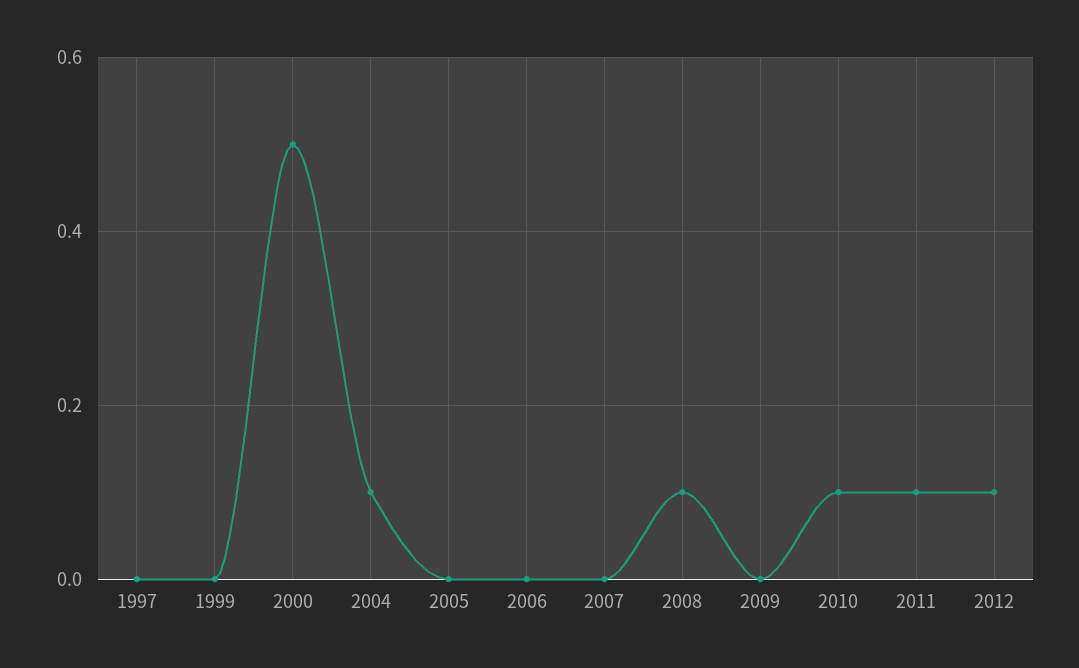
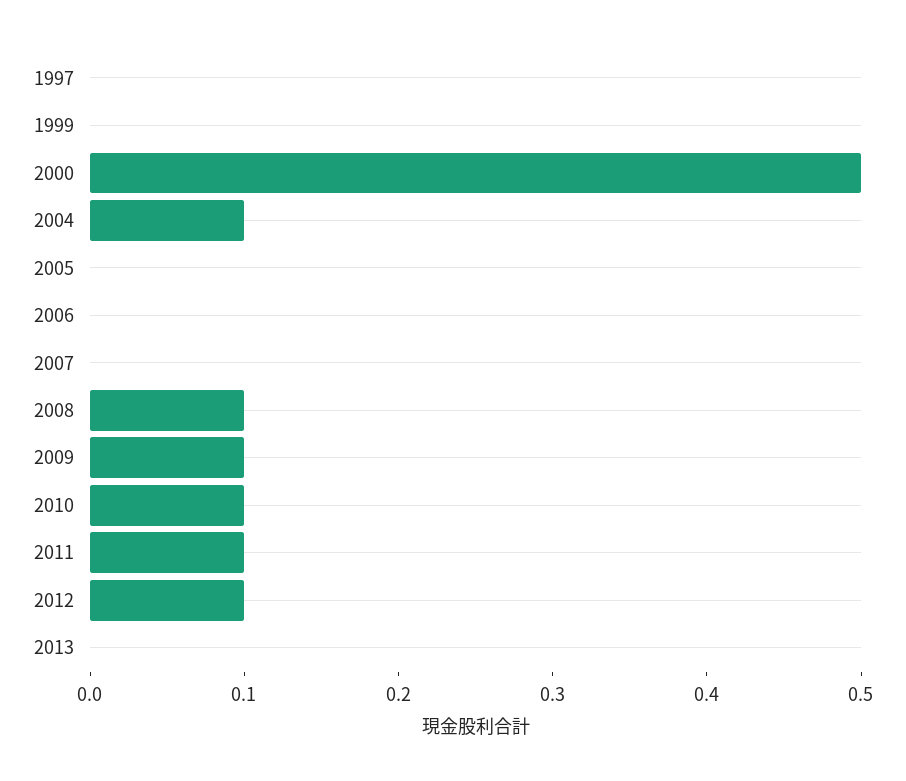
2009: 0 -> 0.1
2013: none -> 0

